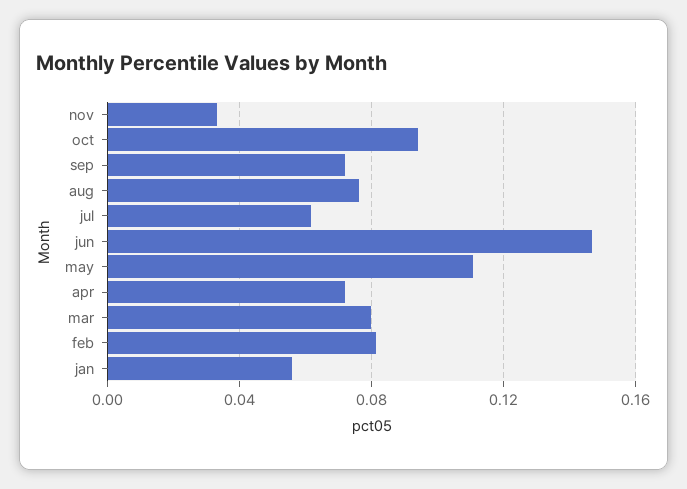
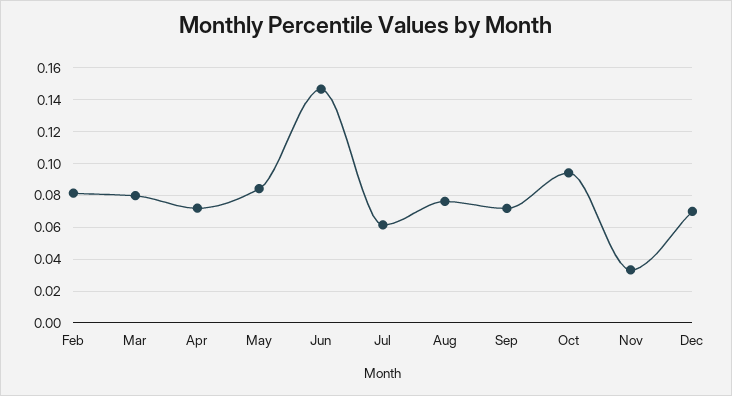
may: 0.11 -> 0.085
jan: 0.055 -> none
Dec: none -> 0.07

